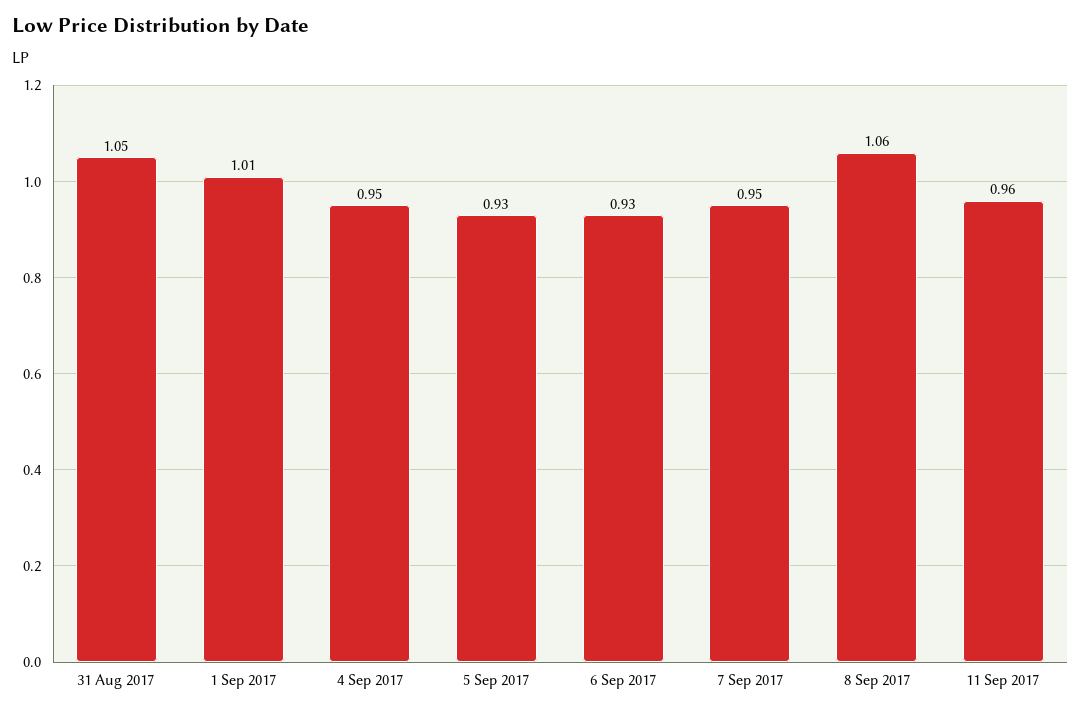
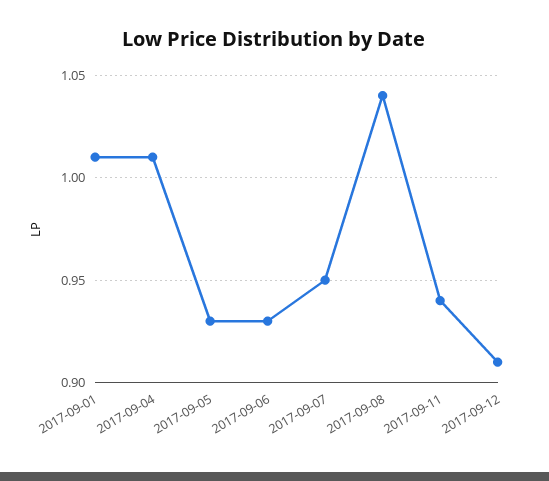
31 Aug 2017: 1.05 -> none
4 Sep 2017: 0.95 -> 1.01
8 Sep 2017: 1.06 -> 1.04
11 Sep 2017: 0.96 -> 0.94
2017-09-12: none -> 0.91

